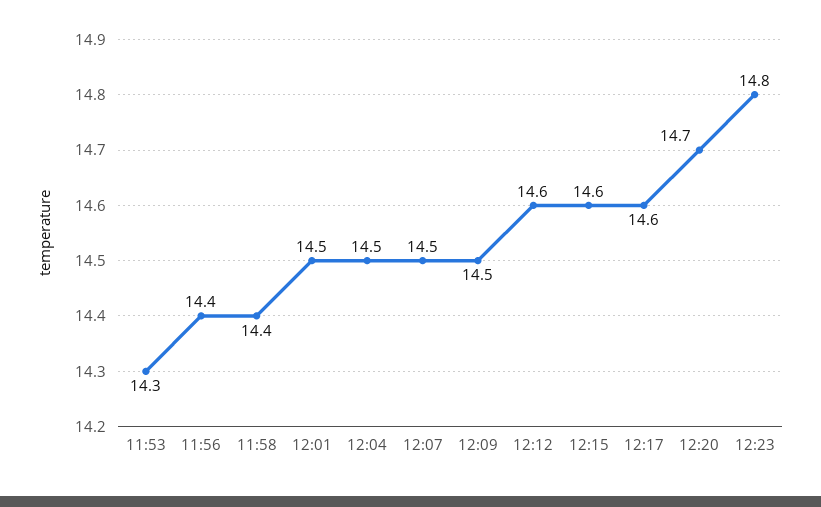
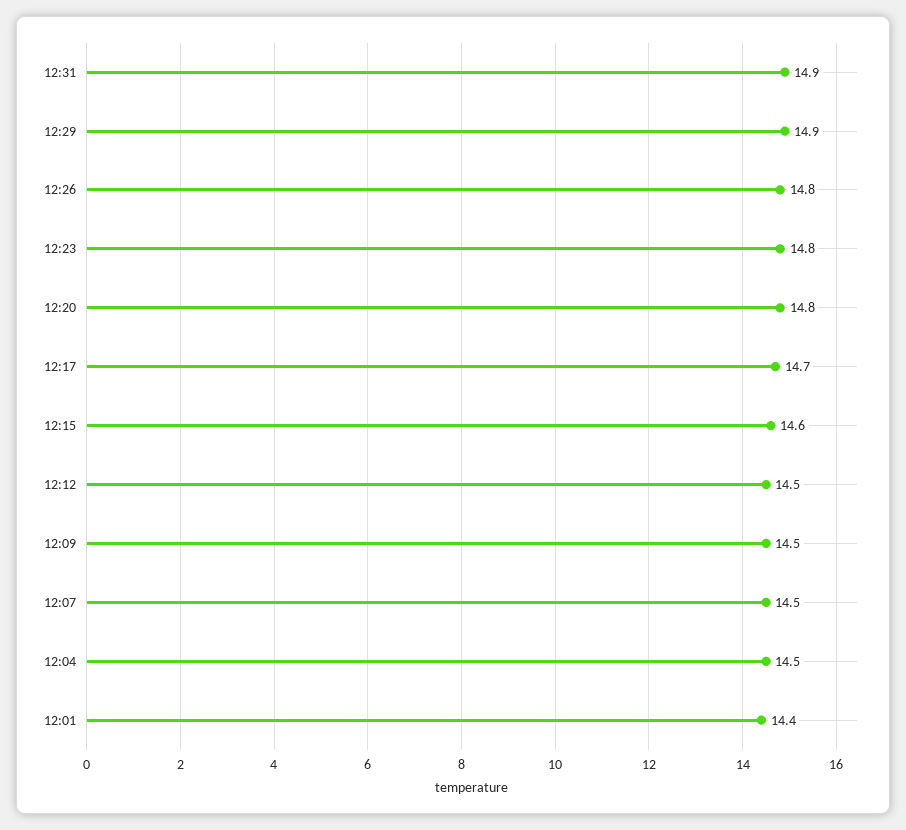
11:53: 14.3 -> none
11:56: 14.4 -> none
11:58: 14.4 -> none
12:01: 14.5 -> 14.4
12:12: 14.6 -> 14.5
12:17: 14.6 -> 14.7
12:20: 14.7 -> 14.8
12:31: none -> 14.9
12:29: none -> 14.9
12:26: none -> 14.8

